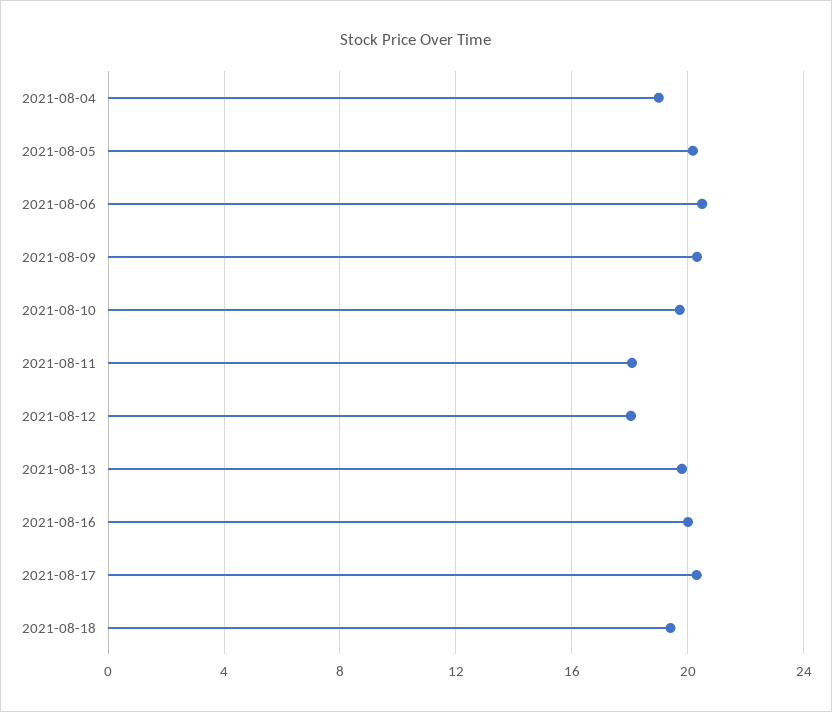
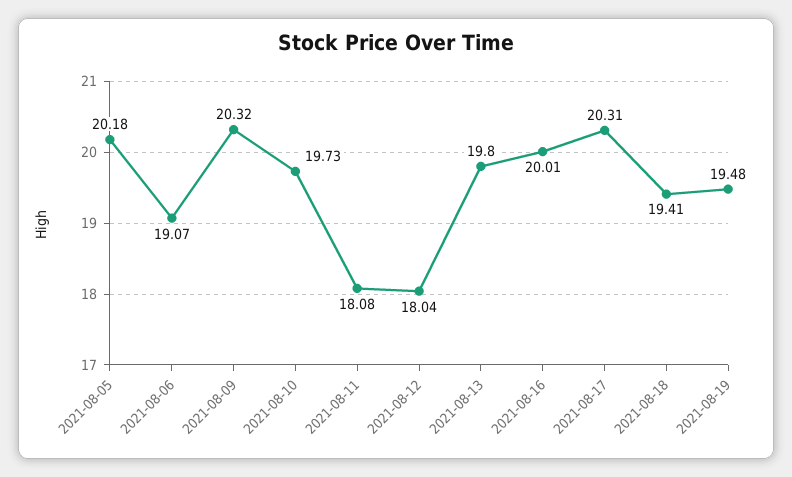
2021-08-04: 19 -> none
2021-08-06: 20.5 -> 19.07
2021-08-19: none -> 19.48

